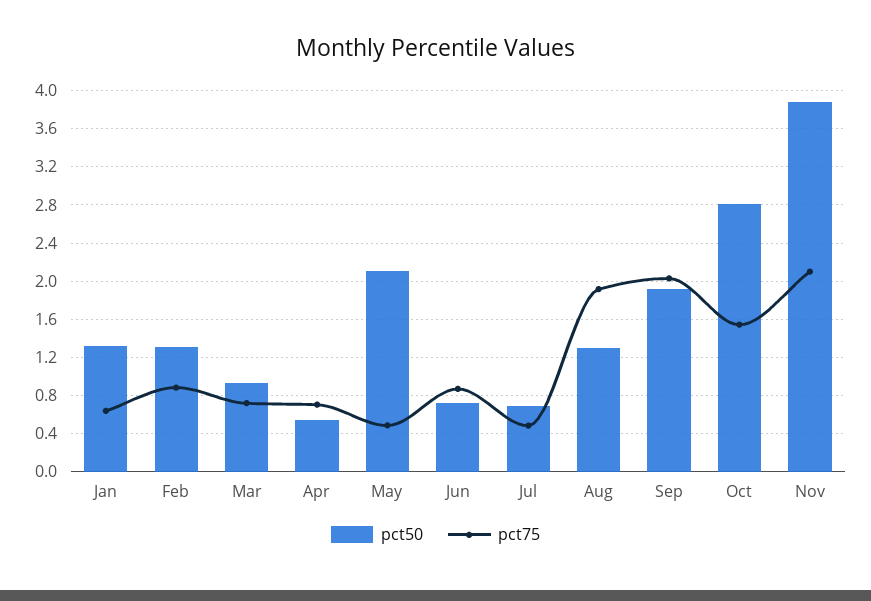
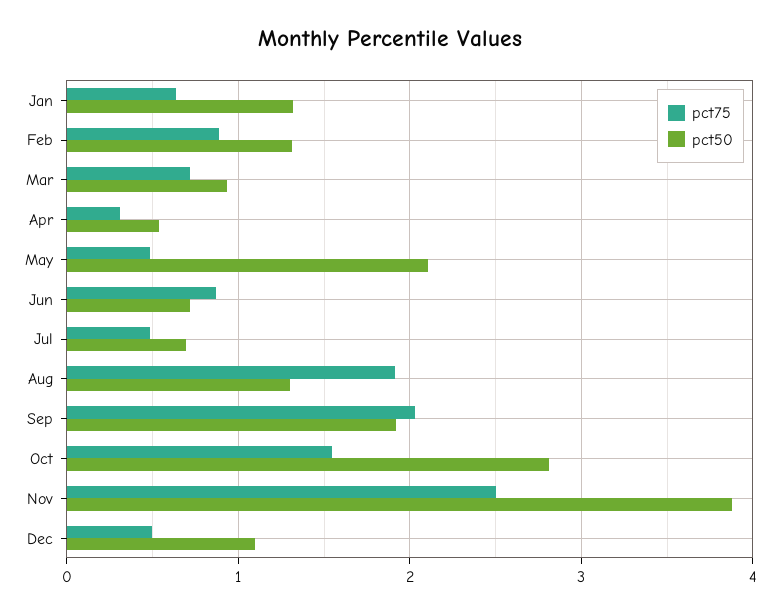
pct75, Apr: 0.7 -> 0.3
pct75, Nov: 2.1 -> 2.5
pct75, Dec: none -> 0.5
pct50, Dec: none -> 1.1

